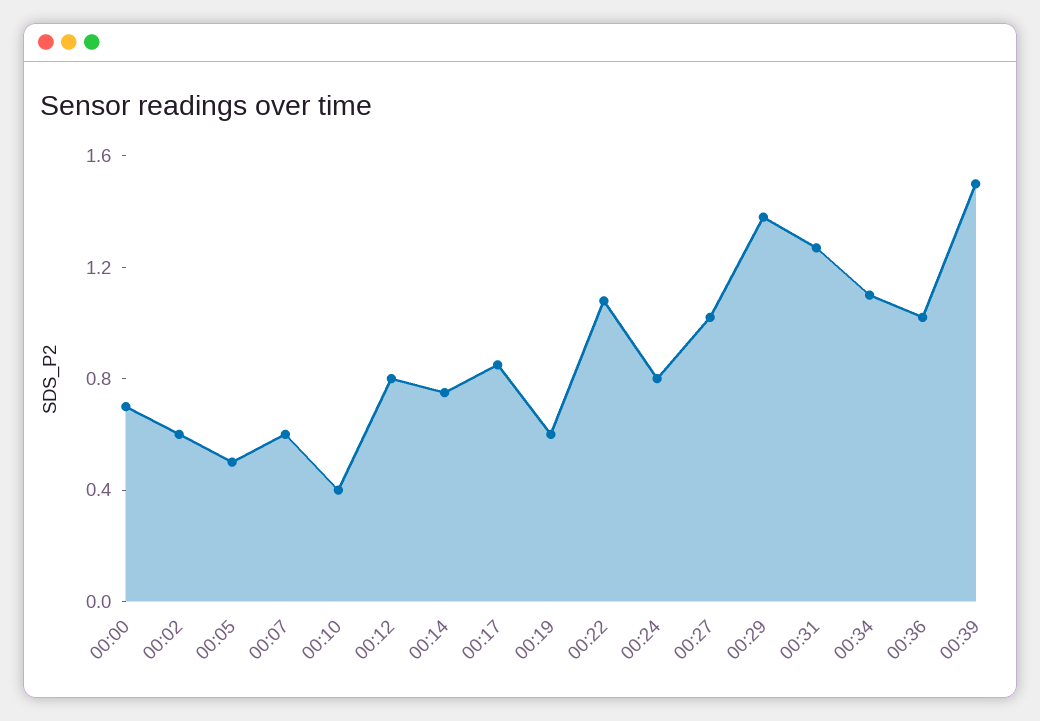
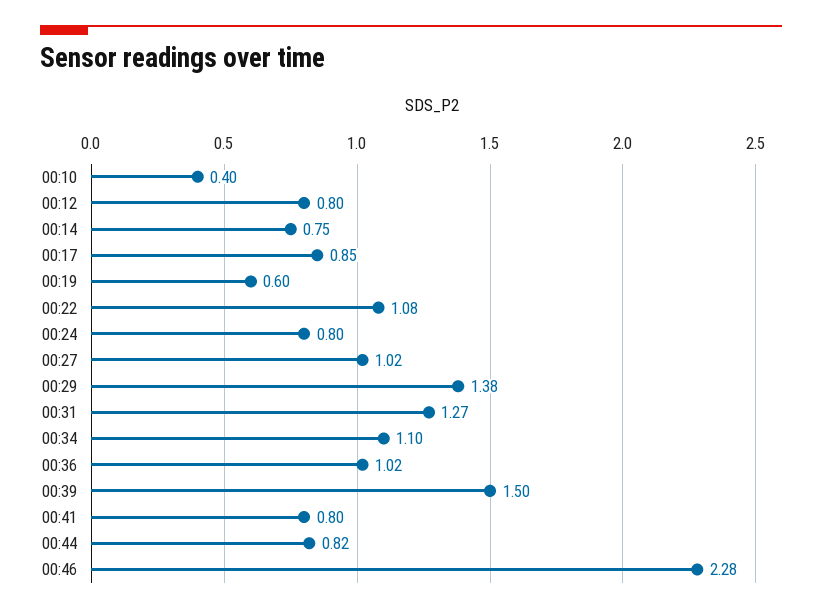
00:00: 0.7 -> none
00:02: 0.6 -> none
00:05: 0.5 -> none
00:07: 0.6 -> none
00:41: none -> 0.8
00:44: none -> 0.82
00:46: none -> 2.28

